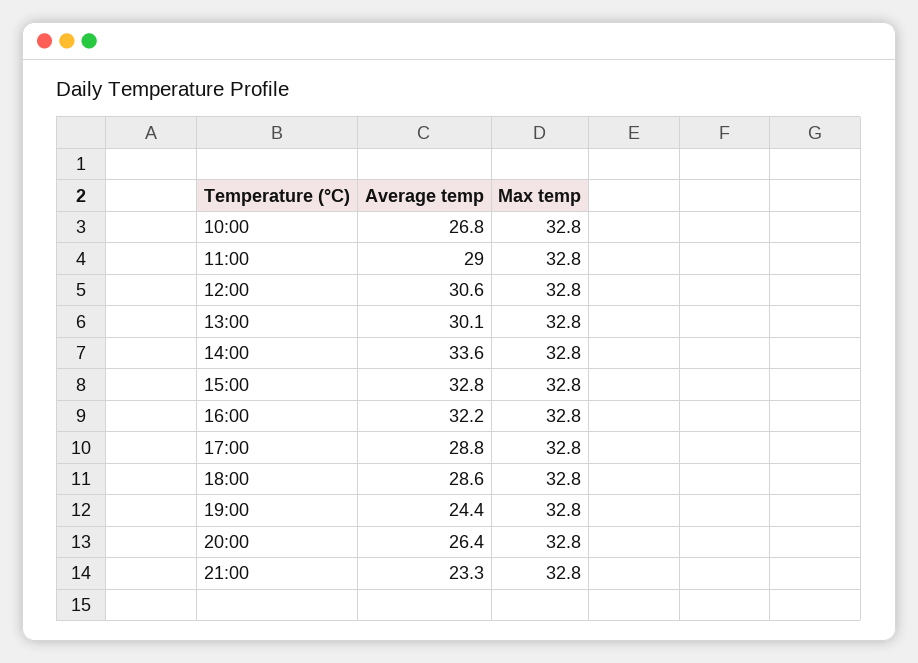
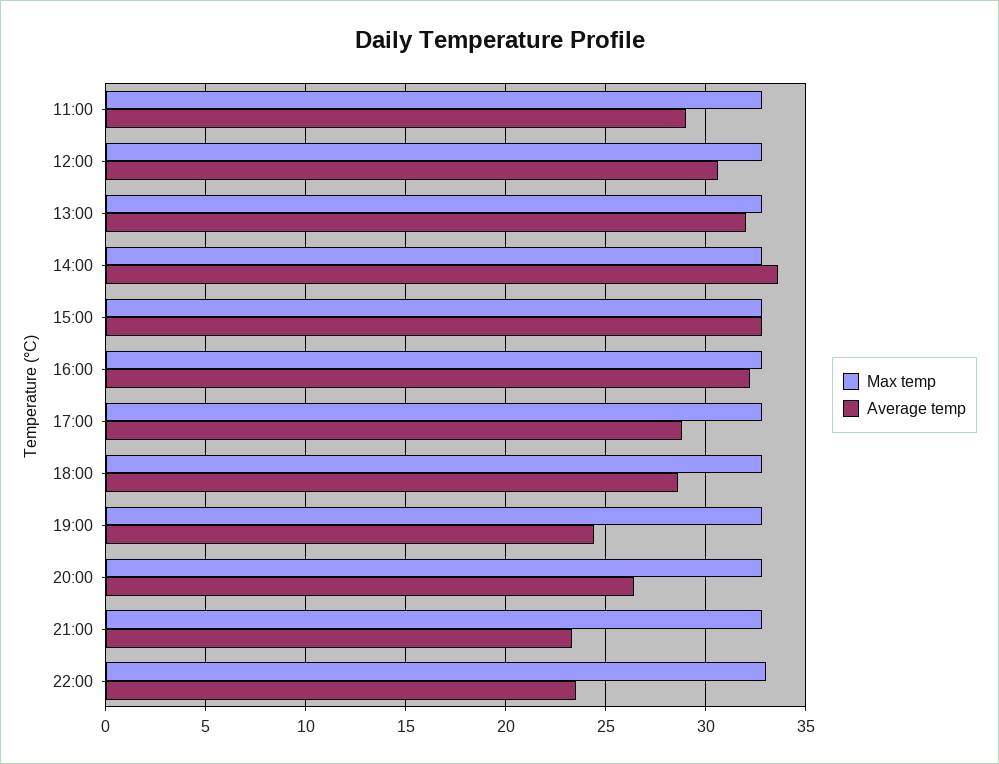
Average temp, 10:00: 26.8 -> none
Max temp, 10:00: 32.8 -> none
Average temp, 13:00: 30.1 -> 32
Max temp, 22:00: none -> 33
Average temp, 22:00: none -> 23.5

